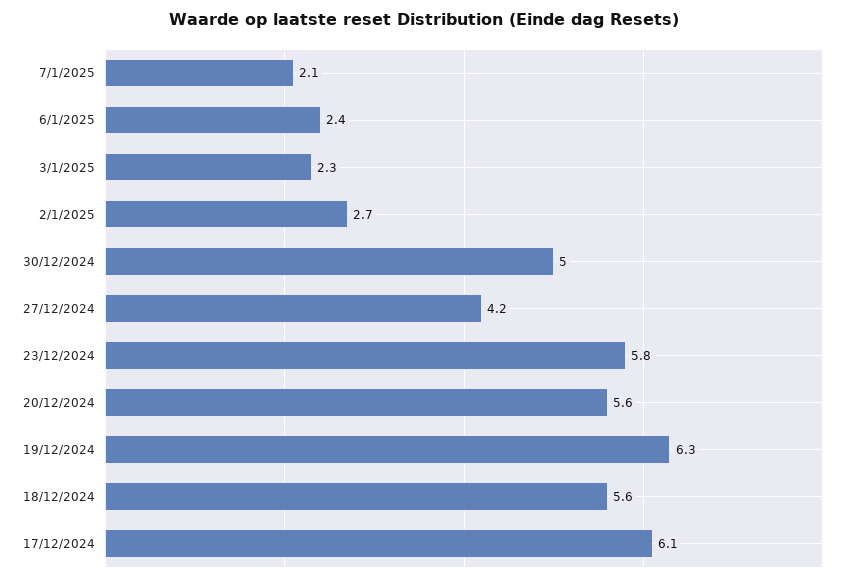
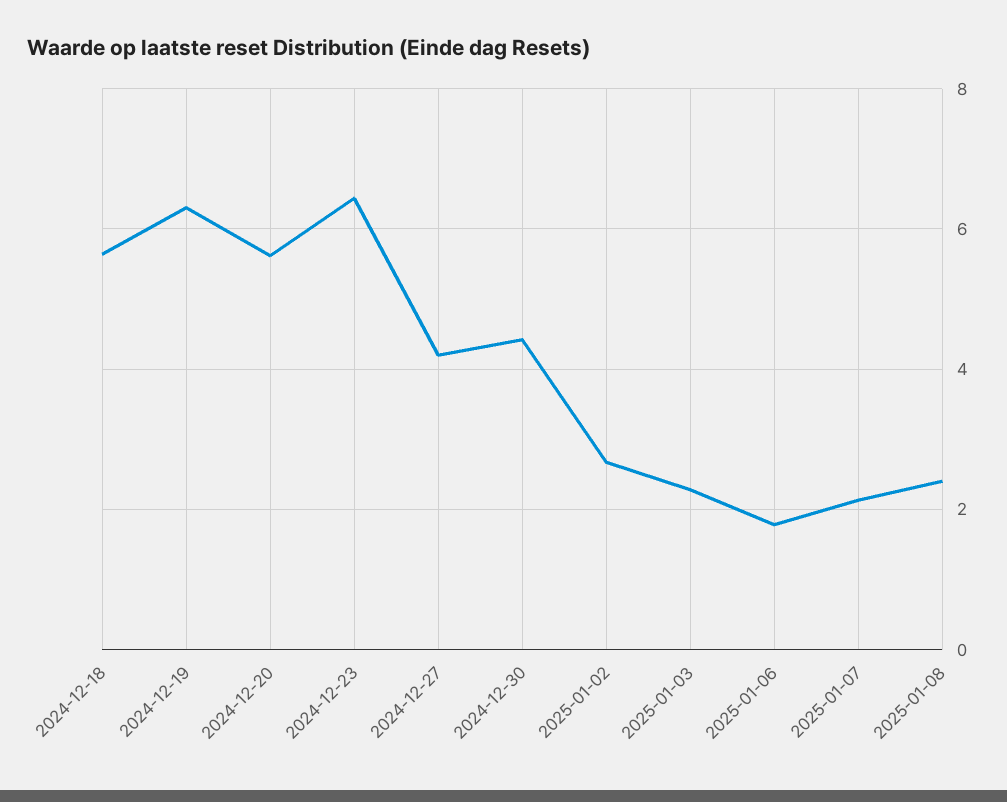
6/1/2025: 2.4 -> 1.8
30/12/2024: 5 -> 4.4
23/12/2024: 5.8 -> 6.4
17/12/2024: 6.1 -> none
2025-01-08: none -> 2.4

